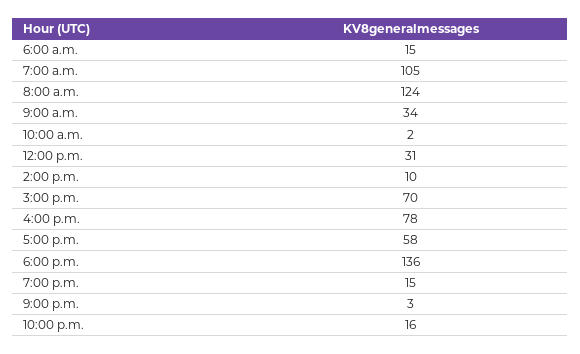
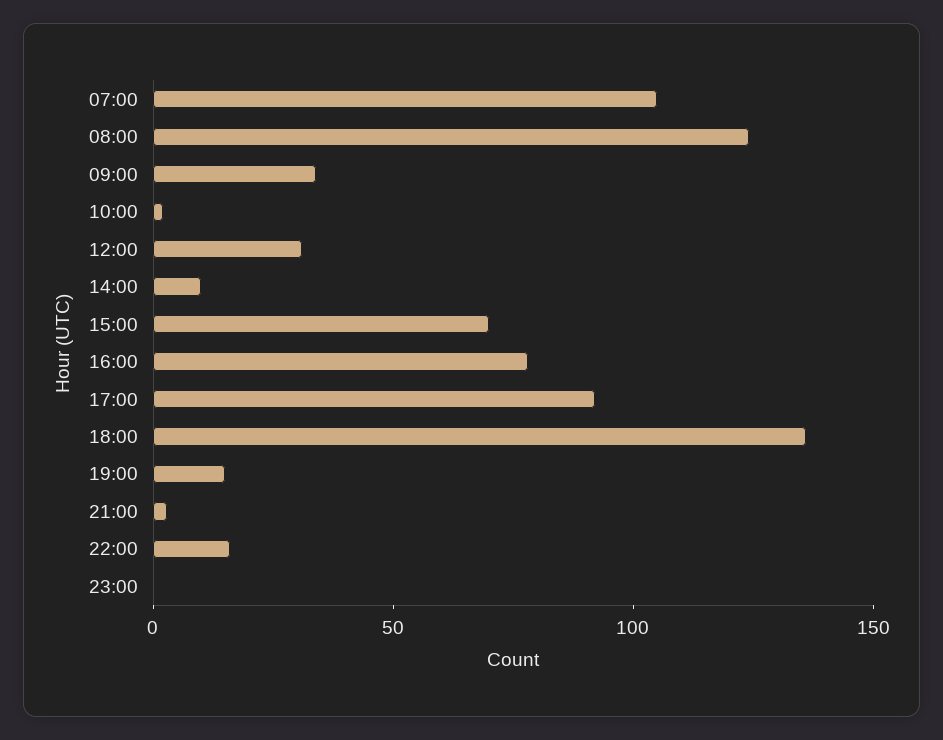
6:00 a.m.: 15 -> none
5:00 p.m.: 58 -> 90
23:00: none -> 0

